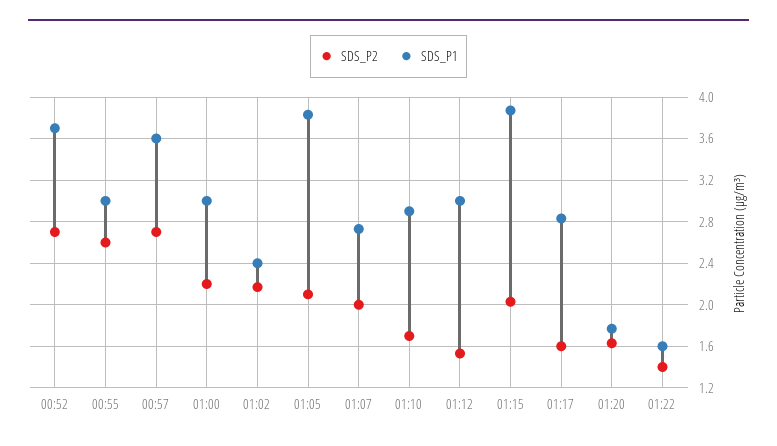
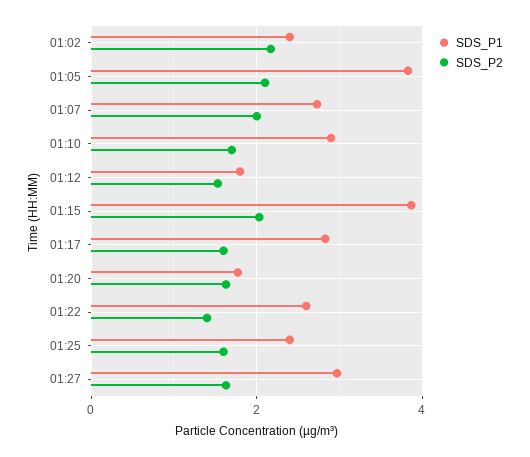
SDS_P2, 00:52: 2.7 -> none
SDS_P1, 00:52: 3.7 -> none
SDS_P2, 00:55: 2.6 -> none
SDS_P1, 00:55: 3 -> none
SDS_P2, 00:57: 2.7 -> none
SDS_P1, 00:57: 3.6 -> none
SDS_P2, 01:00: 2.2 -> none
SDS_P1, 01:00: 3 -> none
SDS_P1, 01:12: 3 -> 1.8
SDS_P1, 01:22: 1.6 -> 2.6
SDS_P1, 01:25: none -> 2.4
SDS_P2, 01:25: none -> 1.6
SDS_P1, 01:27: none -> 3
SDS_P2, 01:27: none -> 1.6

